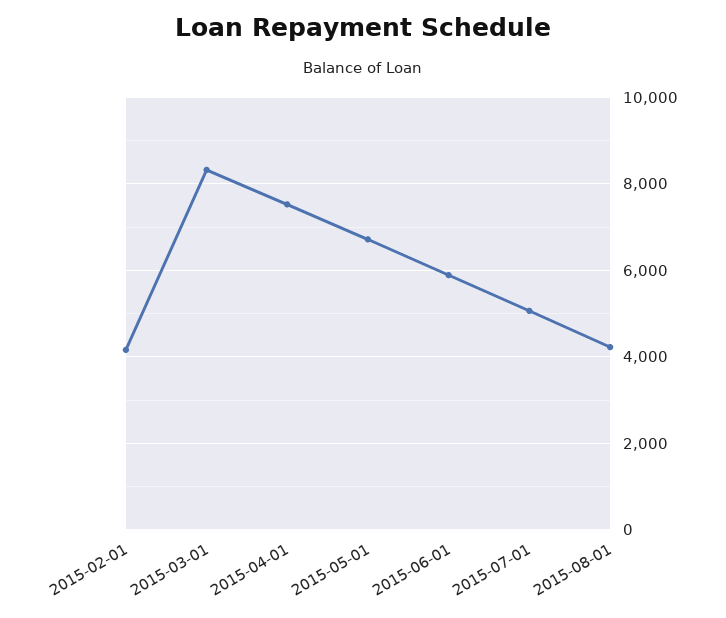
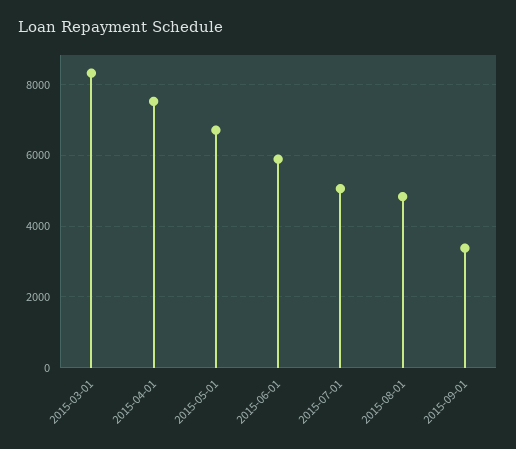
2015-02-01: 4200 -> none
2015-08-01: 4200 -> 4800
2015-09-01: none -> 3400

